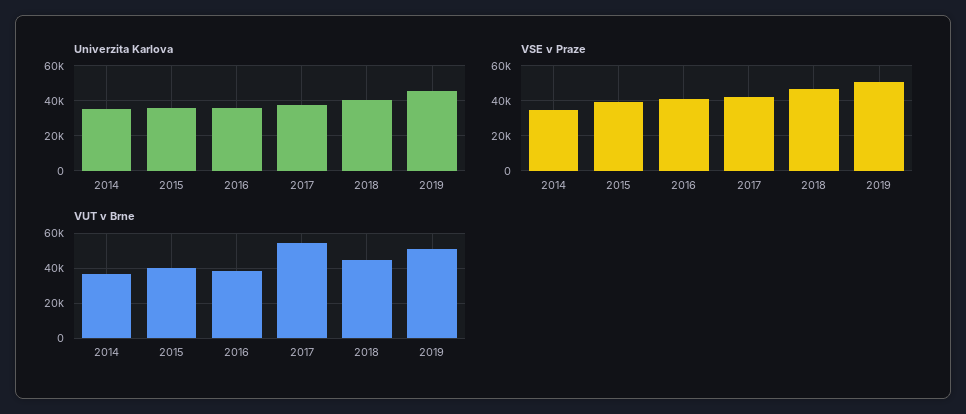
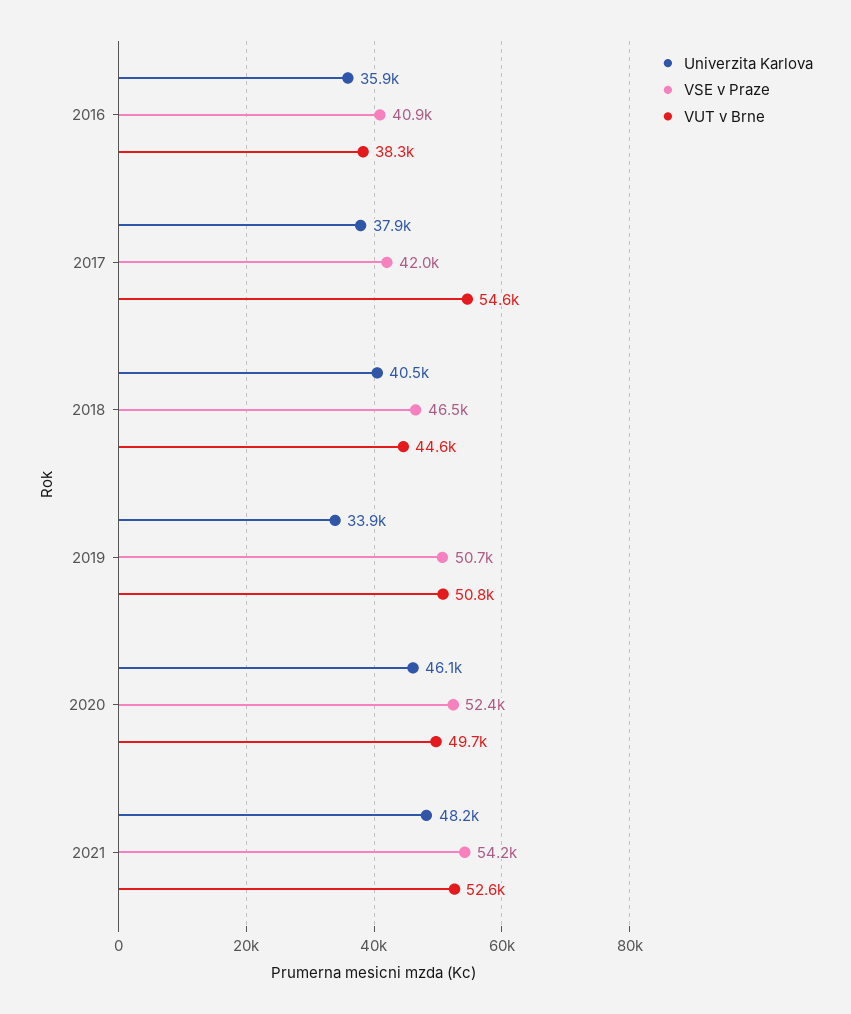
Univerzita Karlova, 2014: 35000 -> none
Univerzita Karlova, 2015: 35000 -> none
Univerzita Karlova, 2019: 45000 -> 33900
VSE v Praze, 2014: 35000 -> none
VSE v Praze, 2015: 40000 -> none
VUT v Brne, 2014: 35000 -> none
VUT v Brne, 2015: 40000 -> none
Univerzita Karlova, 2020: none -> 46100
VSE v Praze, 2020: none -> 52400
VUT v Brne, 2020: none -> 49700
Univerzita Karlova, 2021: none -> 48200
VSE v Praze, 2021: none -> 54200
VUT v Brne, 2021: none -> 52600

